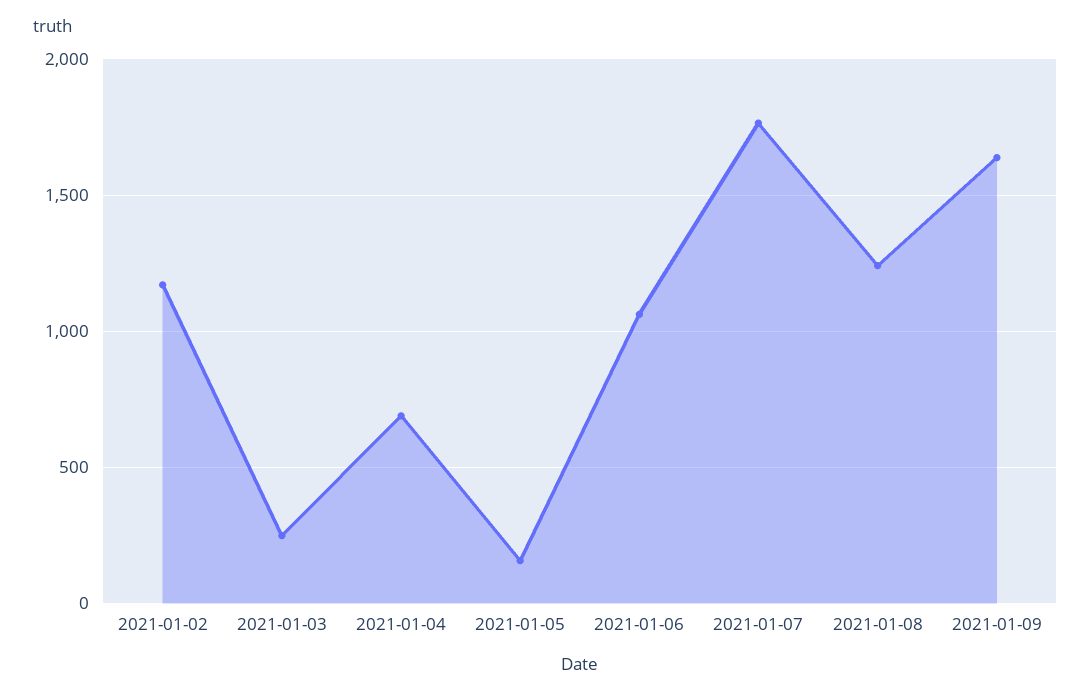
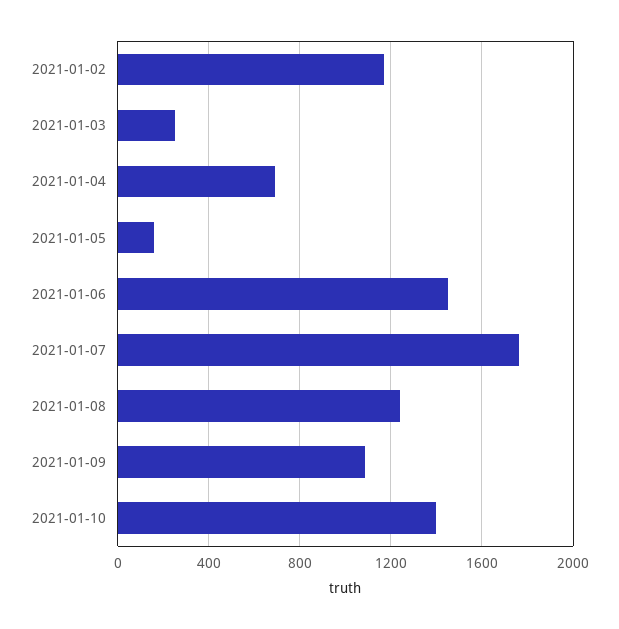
2021-01-06: 1050 -> 1450
2021-01-09: 1650 -> 1100
2021-01-10: none -> 1400

